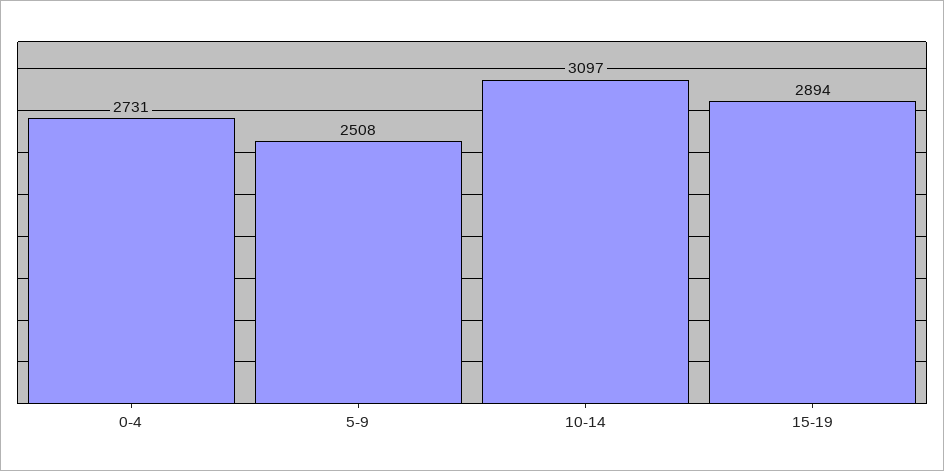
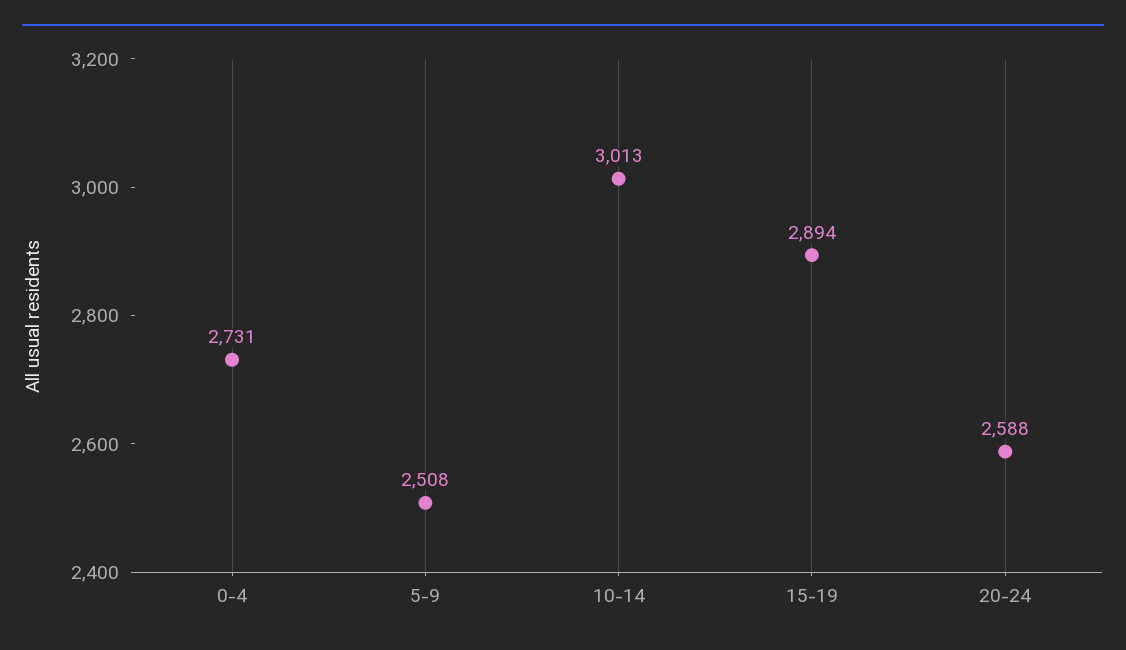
10-14: 3097 -> 3013
20-24: none -> 2588

